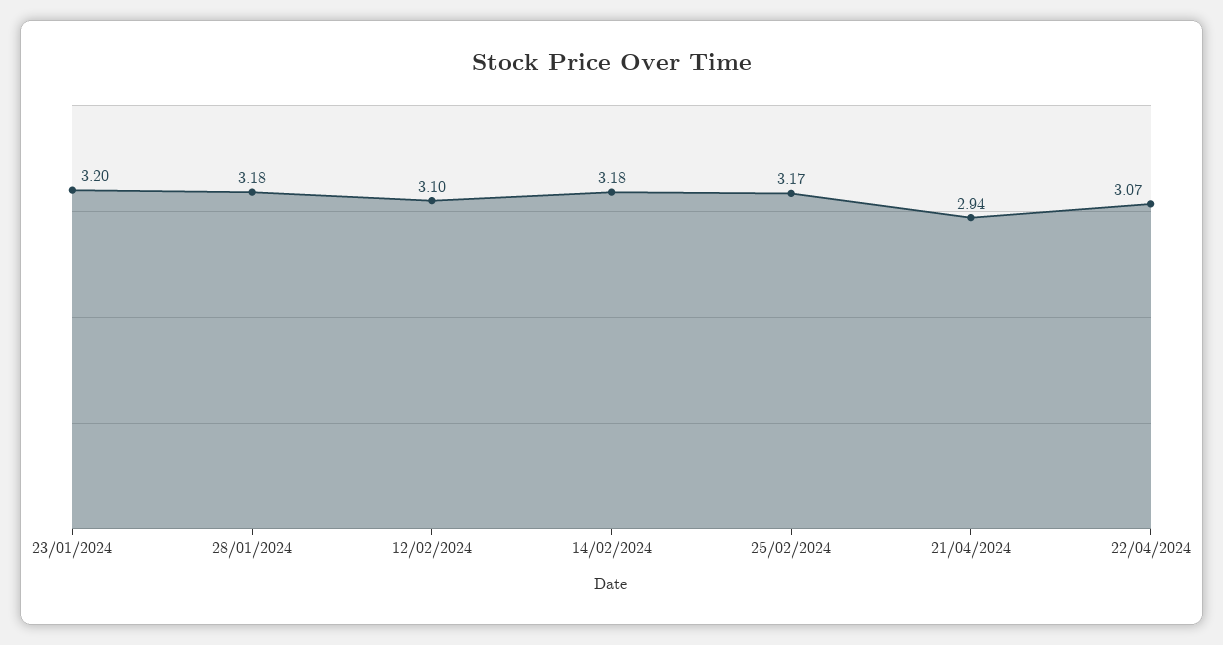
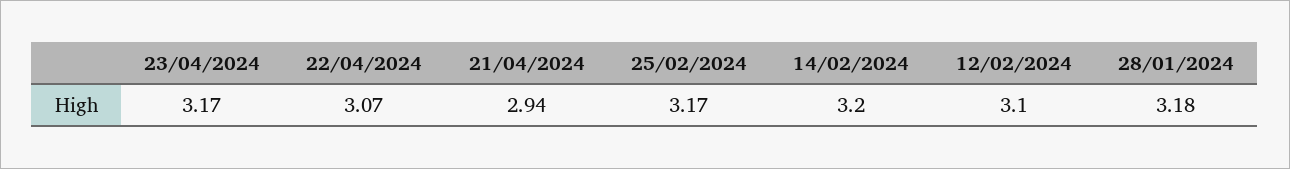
23/01/2024: 3.2 -> none
14/02/2024: 3.18 -> 3.2
23/04/2024: none -> 3.17

